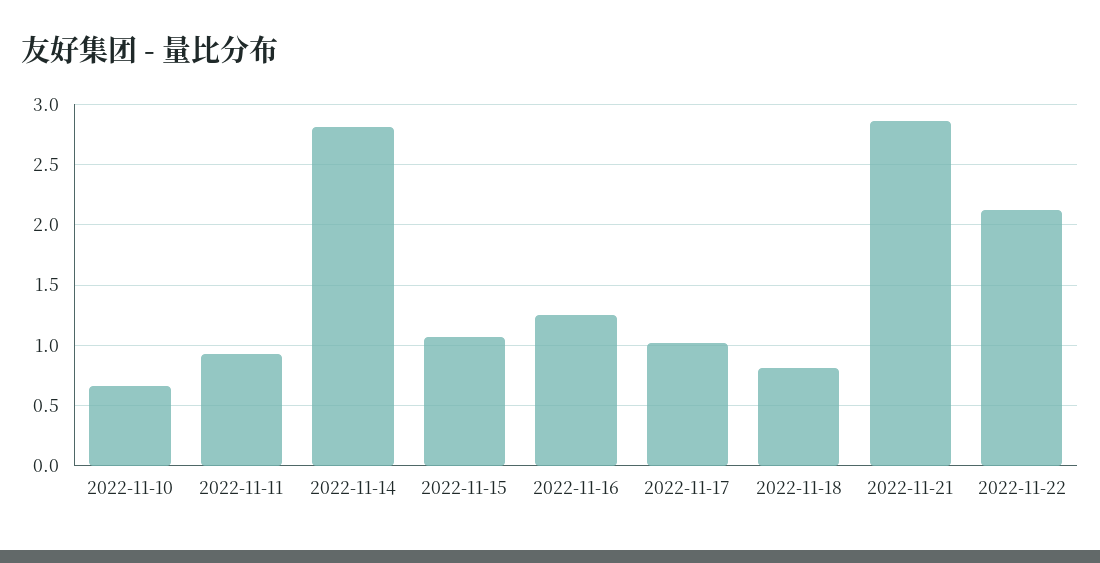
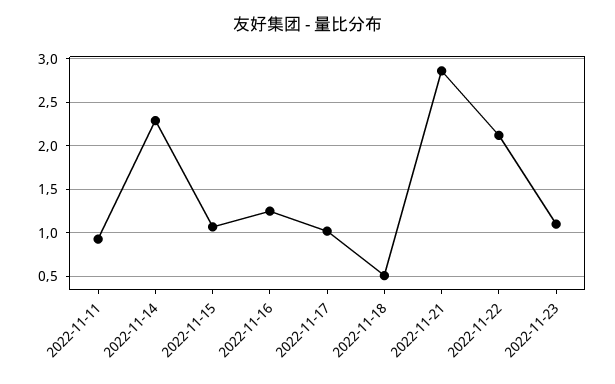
2022-11-10: 0.65 -> none
2022-11-14: 2.8 -> 2.3
2022-11-18: 0.8 -> 0.5
2022-11-23: none -> 1.1

